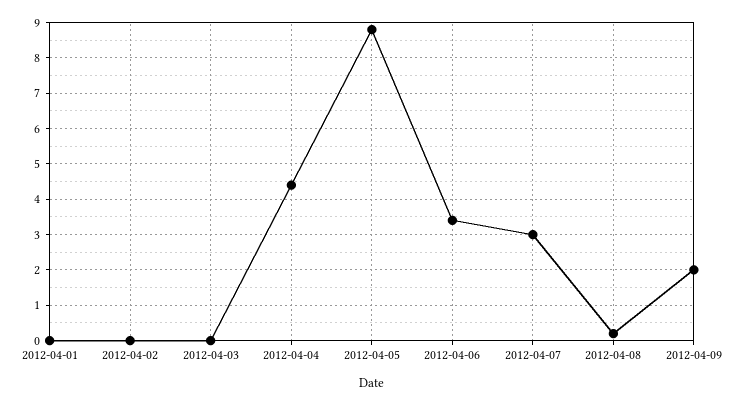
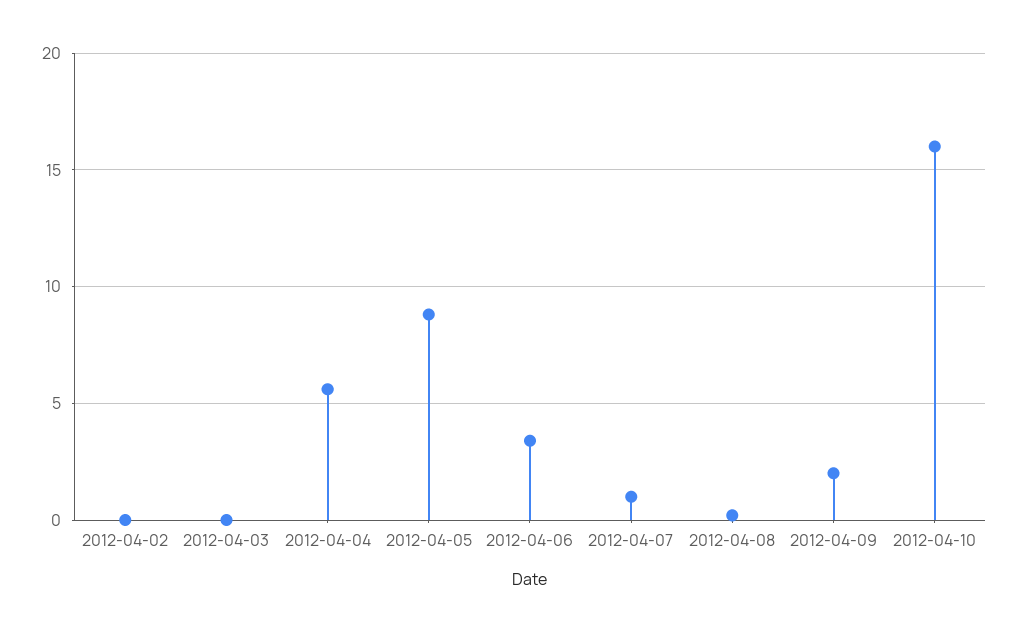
2012-04-01: 0 -> none
2012-04-04: 4.5 -> 5.5
2012-04-07: 3 -> 1
2012-04-10: none -> 16

